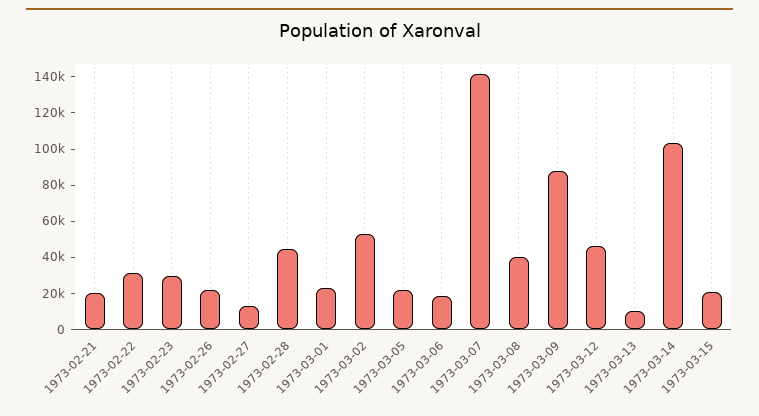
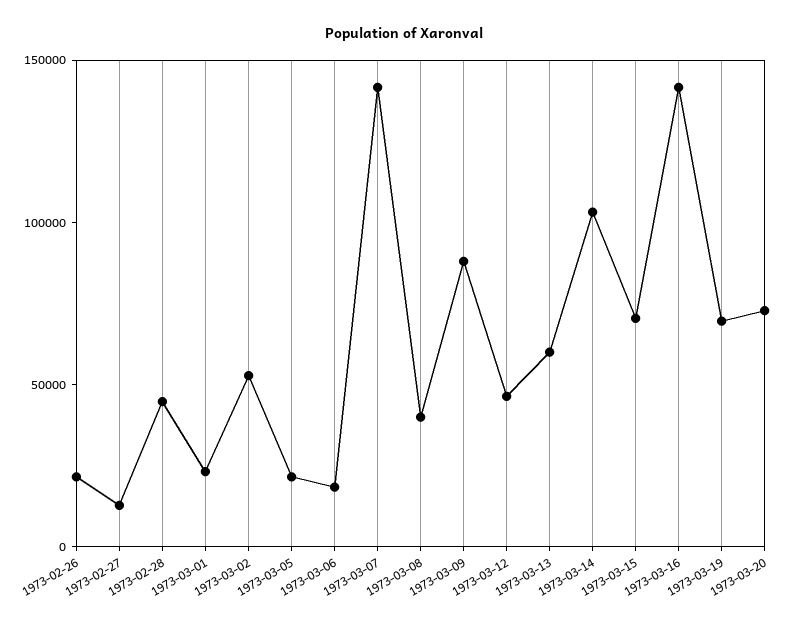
1973-02-21: 20000 -> none
1973-02-22: 30000 -> none
1973-02-23: 30000 -> none
1973-03-13: 10000 -> 60000
1973-03-15: 20000 -> 70000
1973-03-16: none -> 140000
1973-03-19: none -> 70000
1973-03-20: none -> 70000

